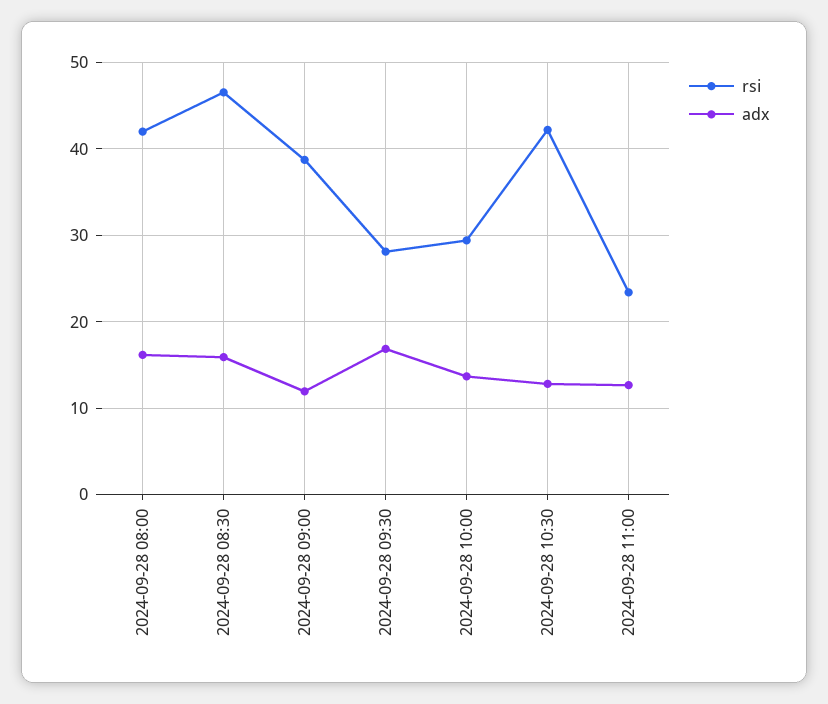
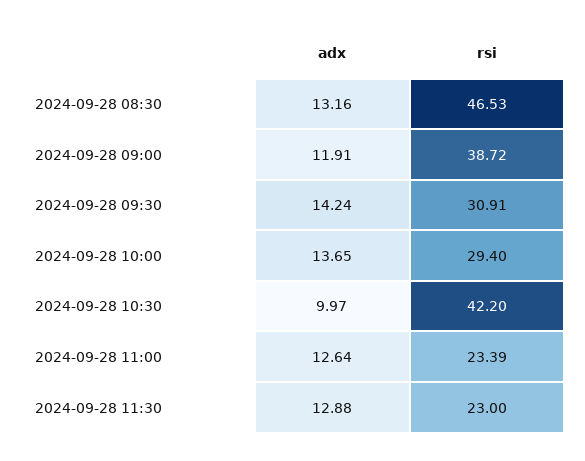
rsi, 2024-09-28 08:00: 42 -> none
adx, 2024-09-28 08:00: 16 -> none
adx, 2024-09-28 08:30: 16 -> 13.16
rsi, 2024-09-28 09:30: 28 -> 30.91
adx, 2024-09-28 09:30: 17 -> 14.24
adx, 2024-09-28 10:30: 13 -> 9.97
adx, 2024-09-28 11:30: none -> 12.88
rsi, 2024-09-28 11:30: none -> 23

